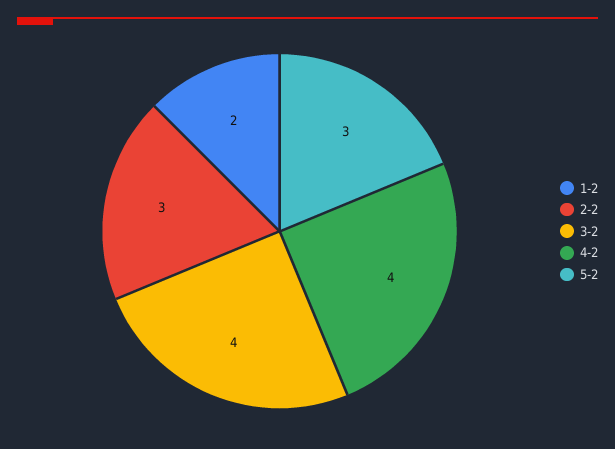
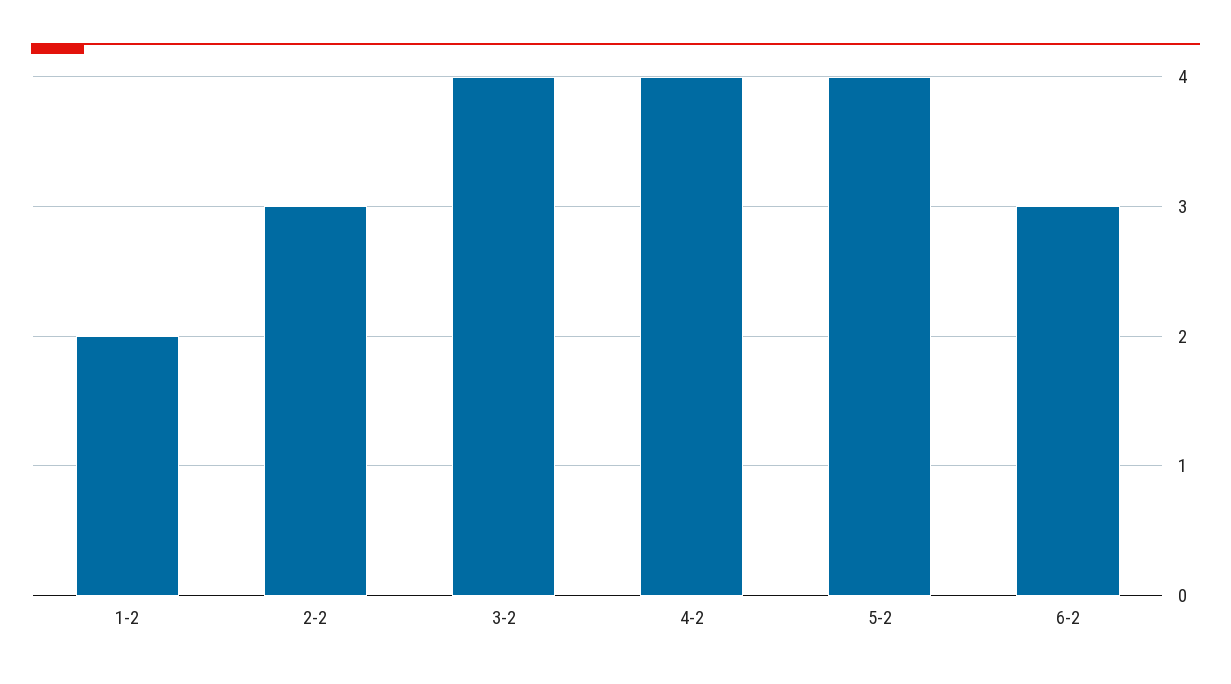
5-2: 3 -> 4
6-2: none -> 3

